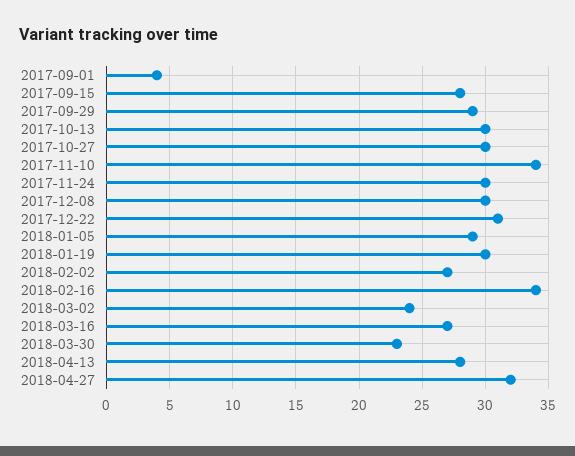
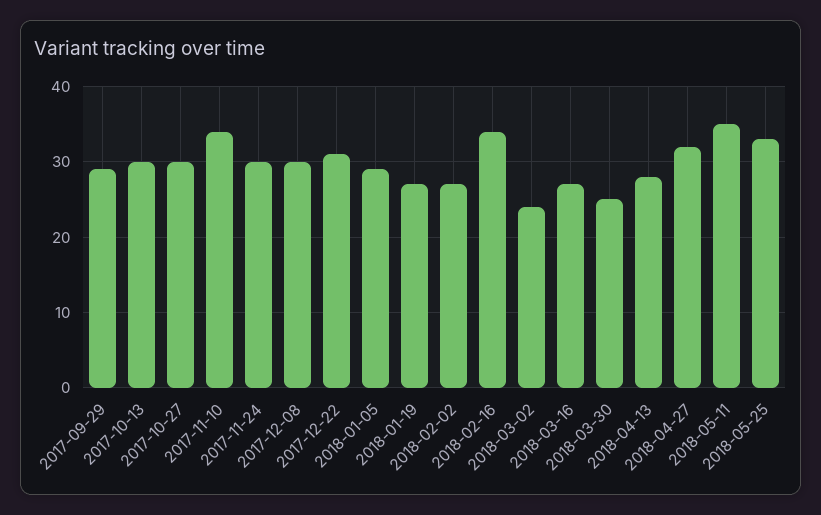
2017-09-01: 4 -> none
2017-09-15: 28 -> none
2018-01-19: 30 -> 27
2018-03-30: 23 -> 25
2018-05-11: none -> 35
2018-05-25: none -> 33

